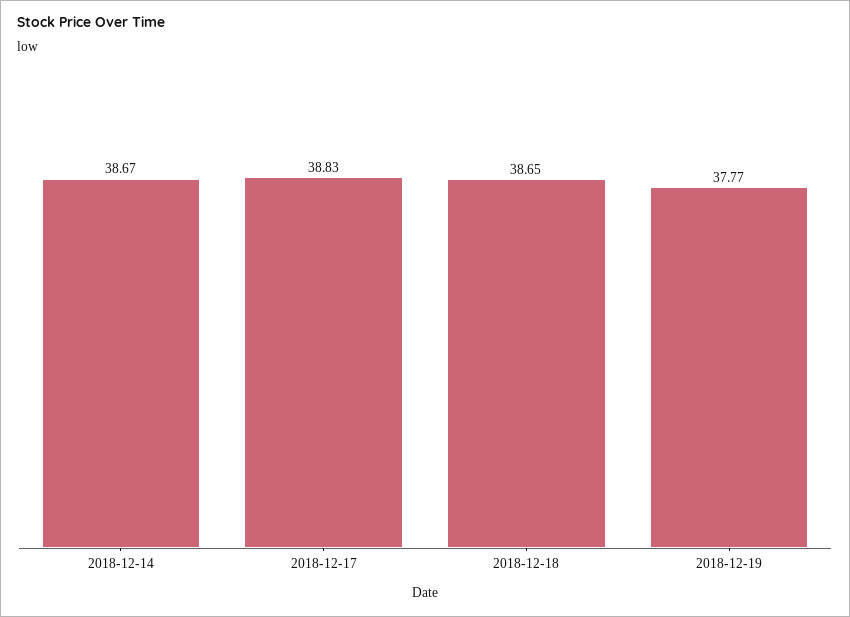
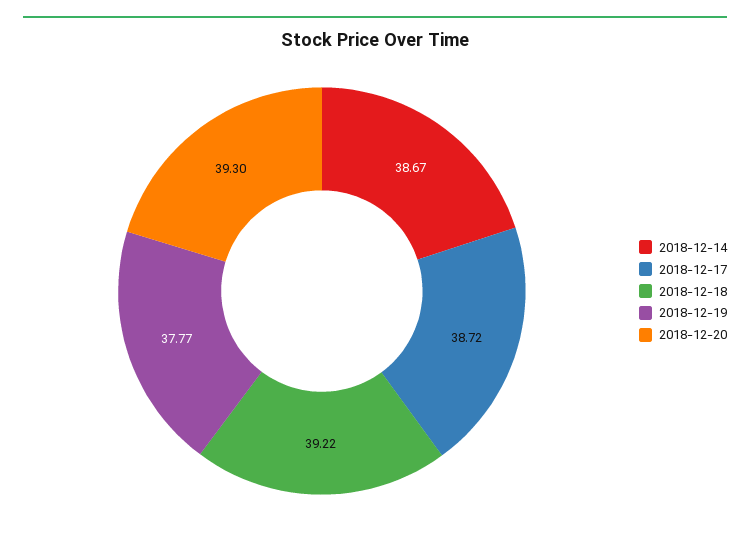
2018-12-17: 38.83 -> 38.72
2018-12-18: 38.65 -> 39.22
2018-12-20: none -> 39.3

